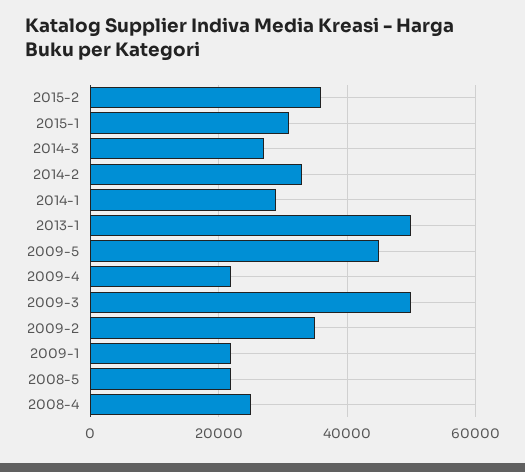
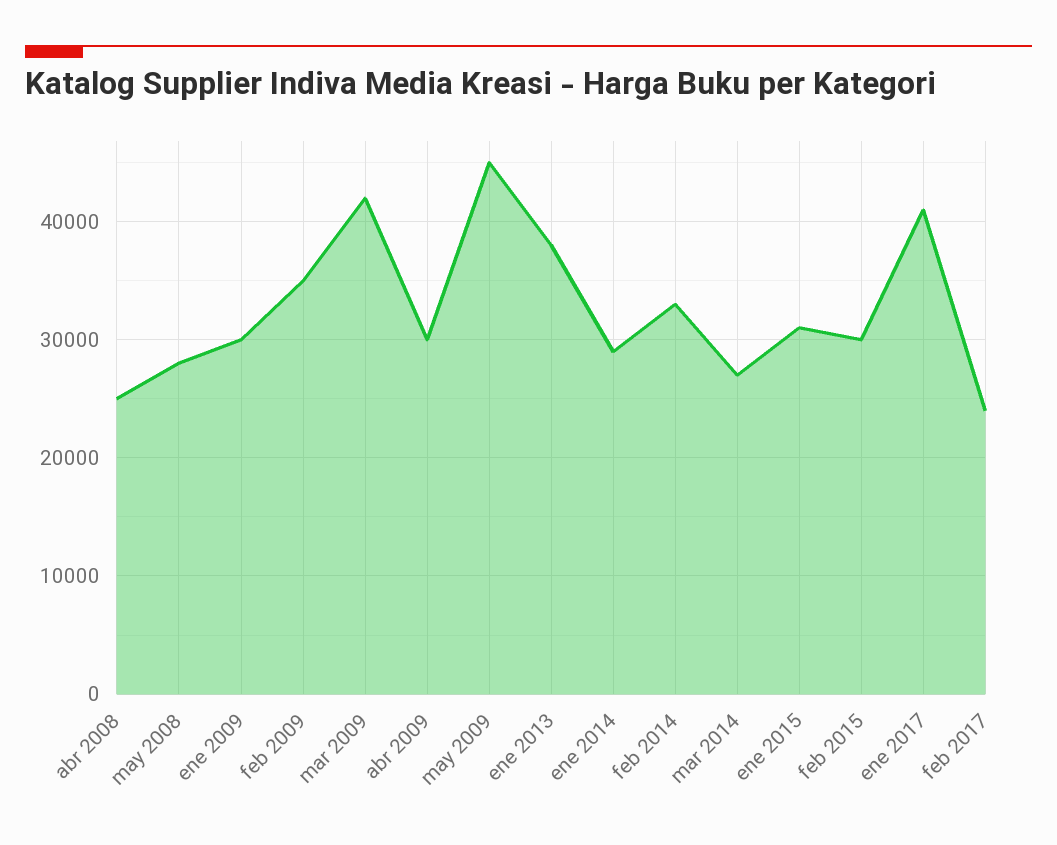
2015-2: 36000 -> 30000
2013-1: 50000 -> 38000
2009-4: 22000 -> 30000
2009-3: 50000 -> 42000
2009-1: 22000 -> 30000
2008-5: 22000 -> 28000
ene 2017: none -> 41000
feb 2017: none -> 24000

